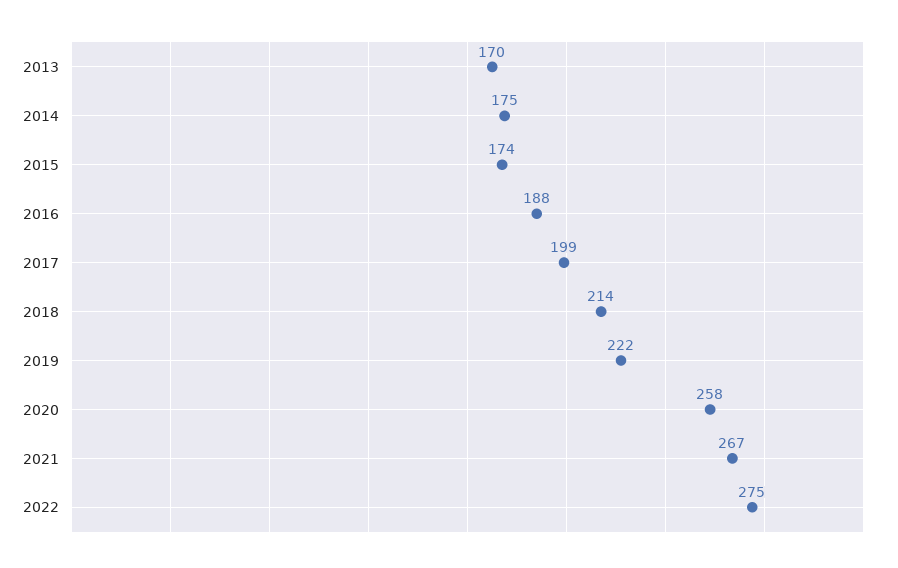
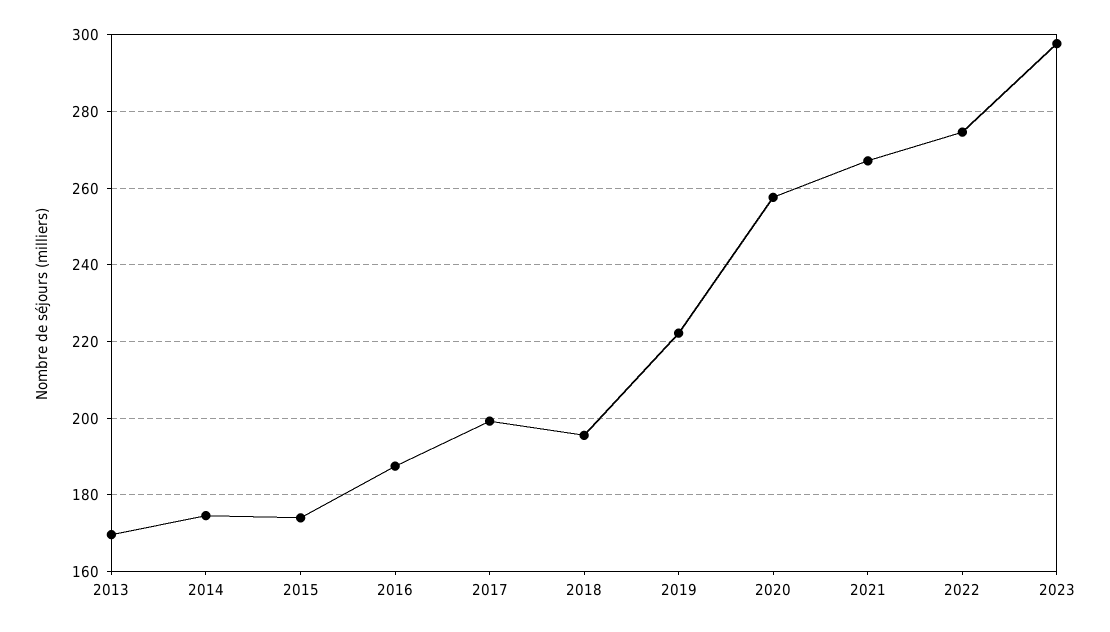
2018: 214 -> 196
2023: none -> 298

